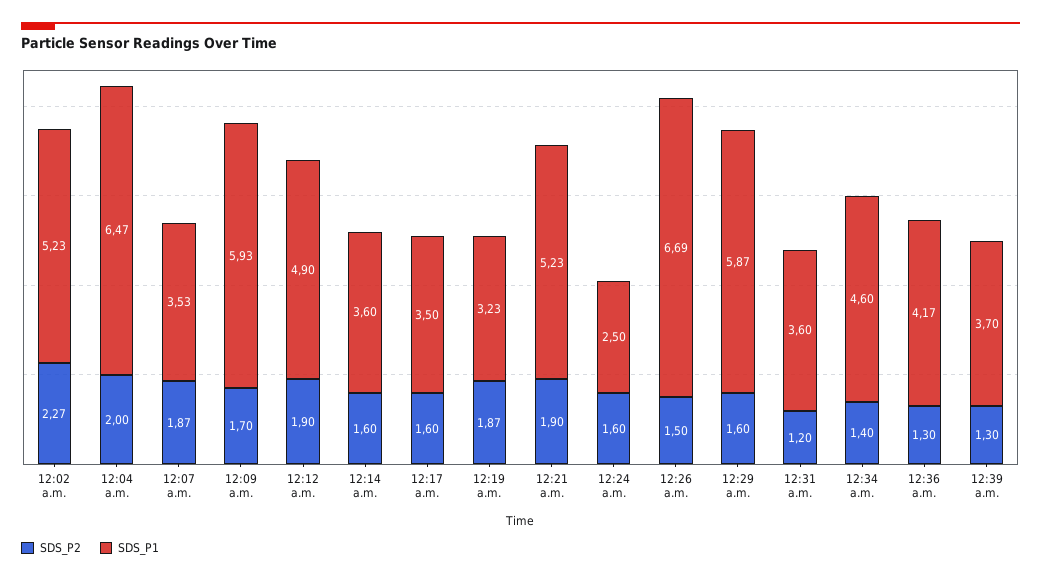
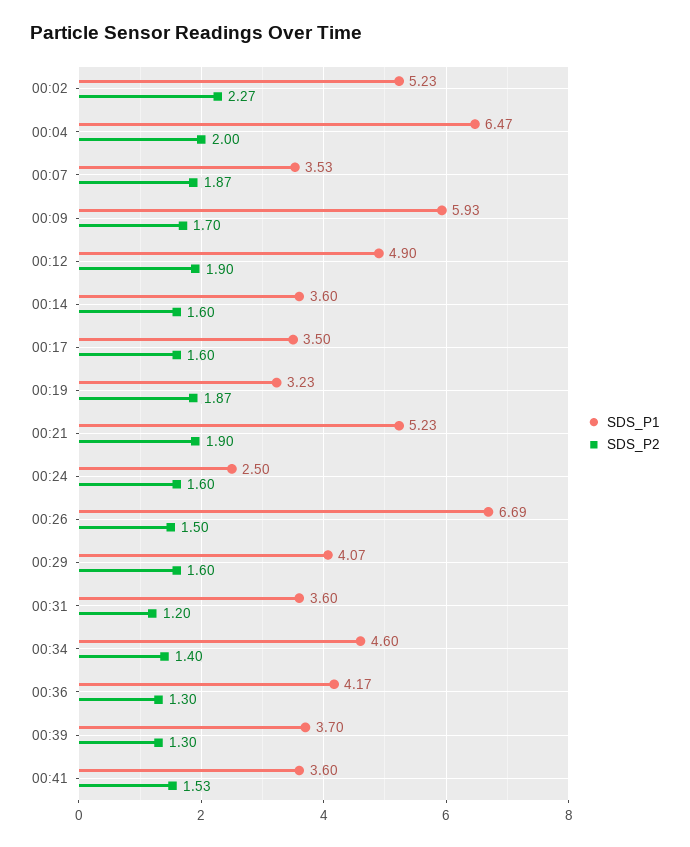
SDS_P1, 12:29 a.m.: 5.87 -> 4.07
SDS_P1, 00:41: none -> 3.6
SDS_P2, 00:41: none -> 1.53

